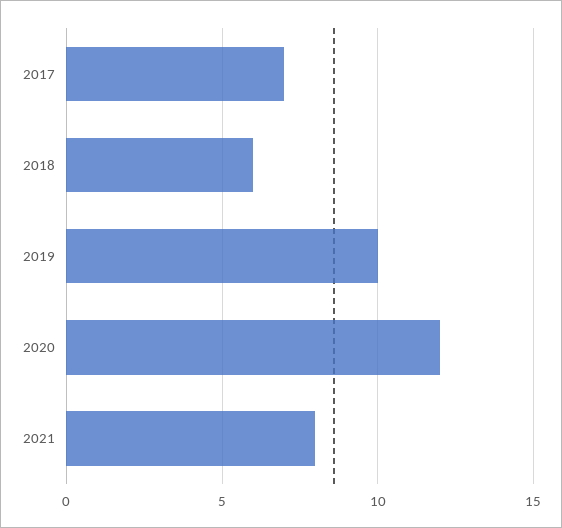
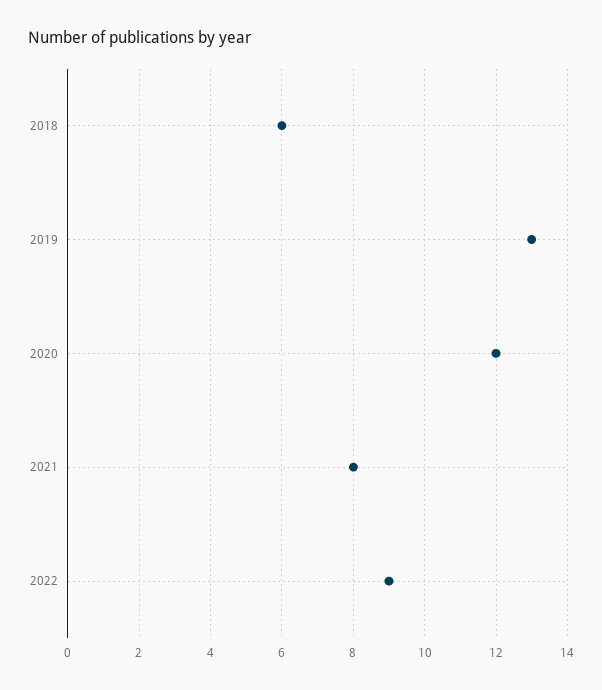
2017: 7 -> none
2019: 10 -> 13
2022: none -> 9

